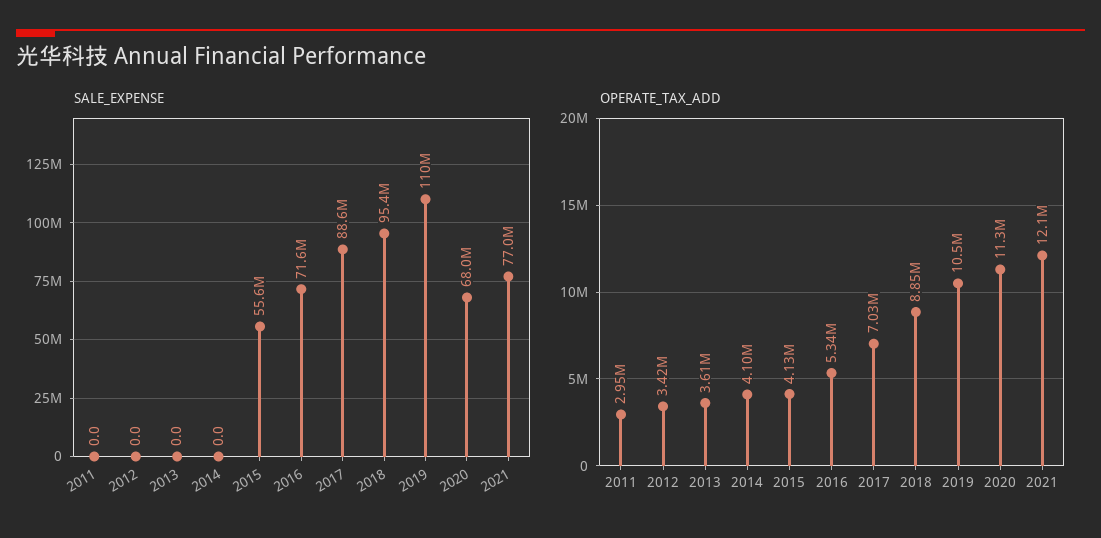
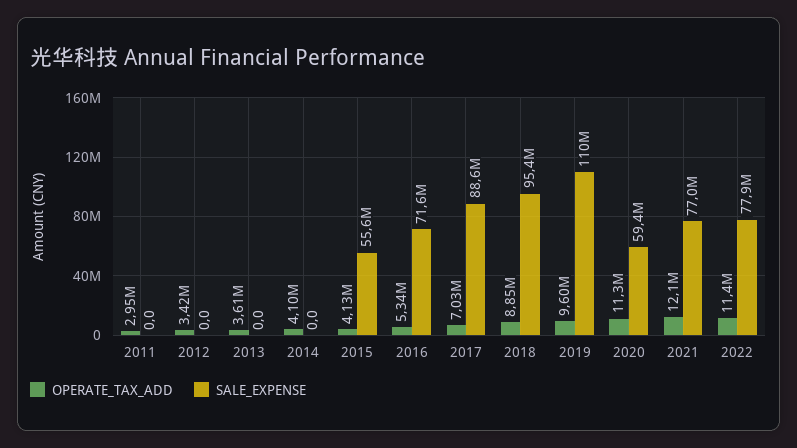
SALE_EXPENSE, 2020: 68000000 -> 59400000
OPERATE_TAX_ADD, 2019: 10500000 -> 9600000
OPERATE_TAX_ADD, 2022: none -> 11400000
SALE_EXPENSE, 2022: none -> 77900000

